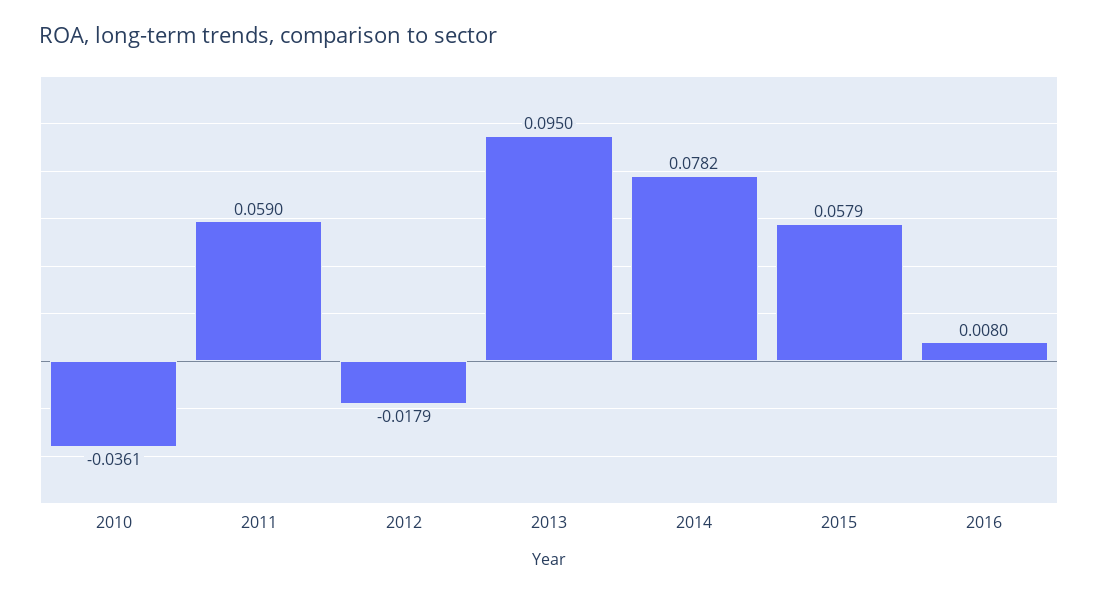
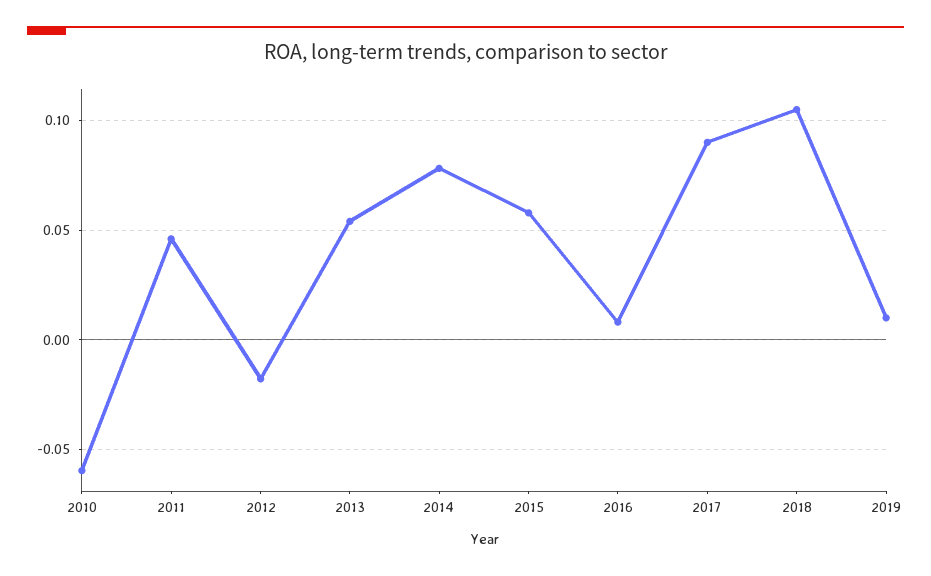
2010: -0.0361 -> -0.06
2011: 0.059 -> 0.045
2013: 0.095 -> 0.055
2017: none -> 0.09
2018: none -> 0.105
2019: none -> 0.01

